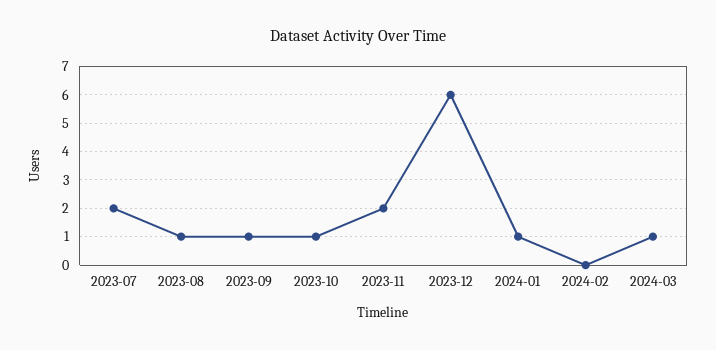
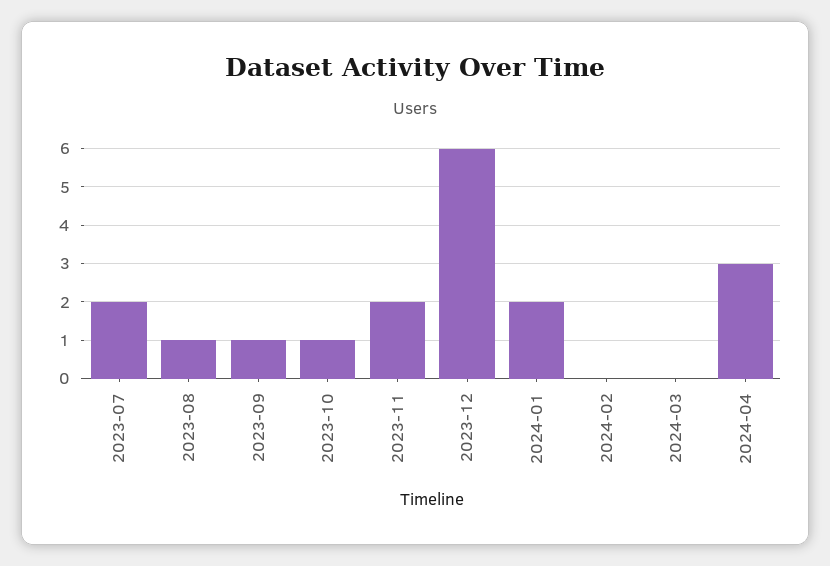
2024-01: 1 -> 2
2024-03: 1 -> 0
2024-04: none -> 3

